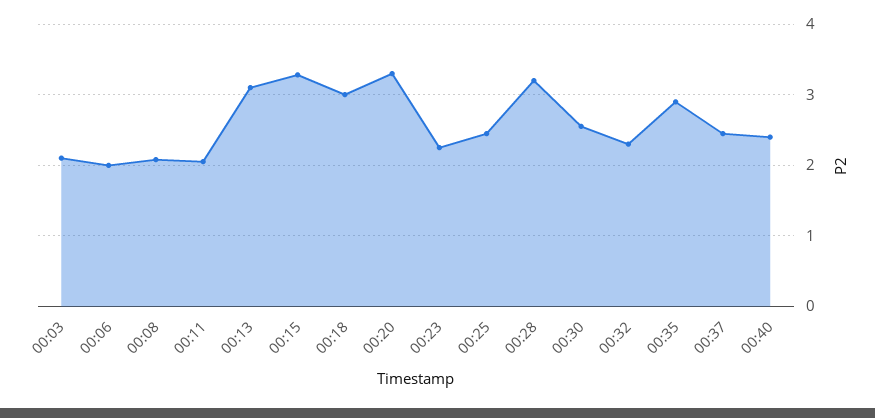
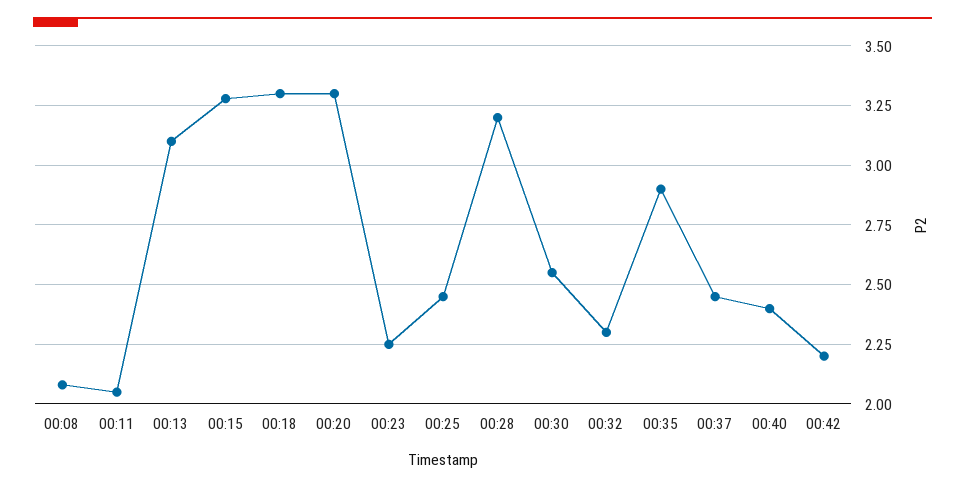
00:03: 2.1 -> none
00:06: 2 -> none
00:18: 3 -> 3.3
00:42: none -> 2.2

